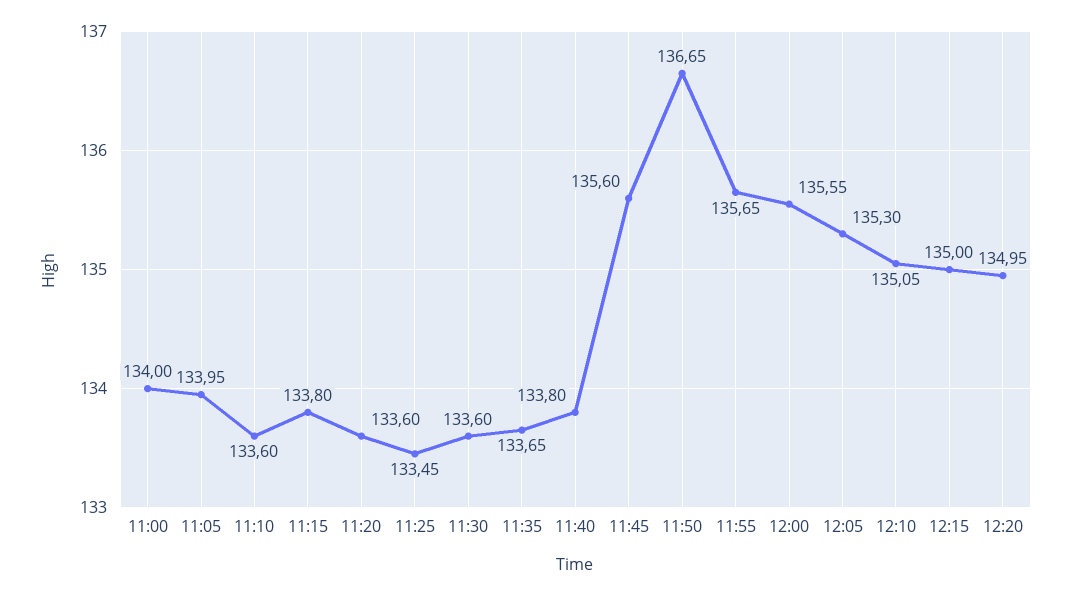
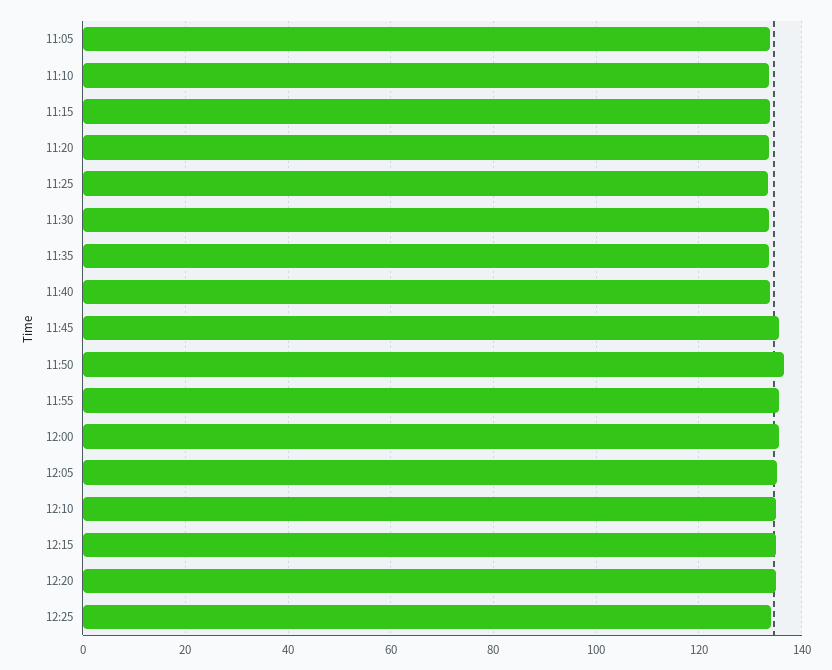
11:00: 134 -> none
12:25: none -> 134

